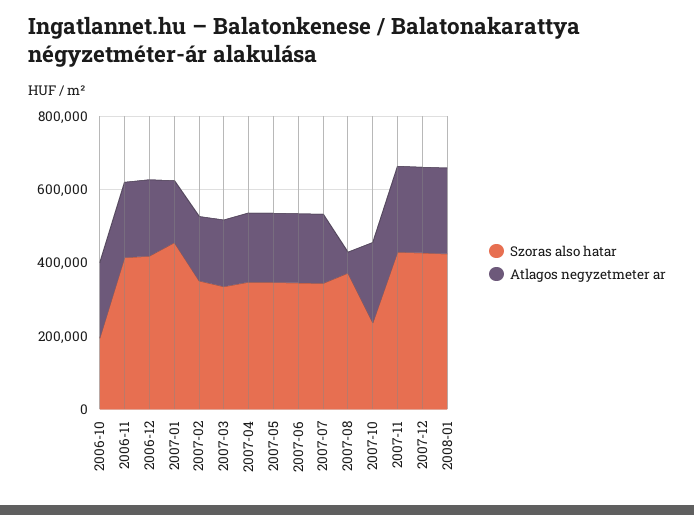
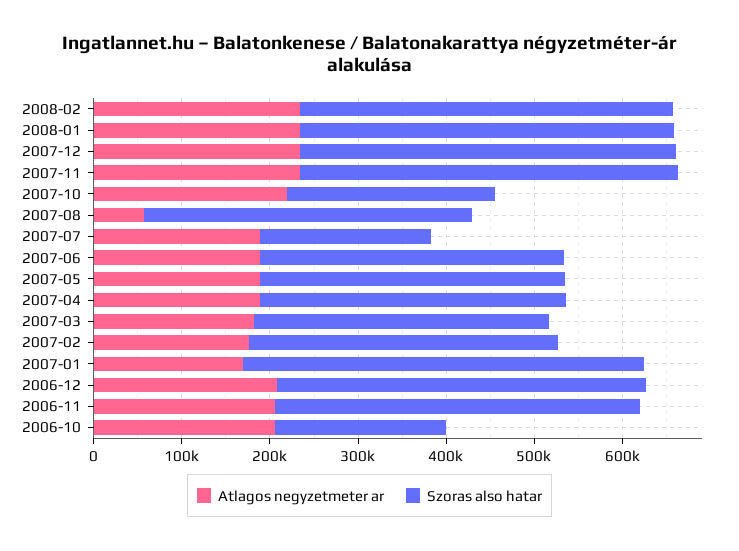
Szoras also hatar, 2007-07: 350000 -> 200000
Atlagos negyzetmeter ar, 2008-02: none -> 240000
Szoras also hatar, 2008-02: none -> 420000

